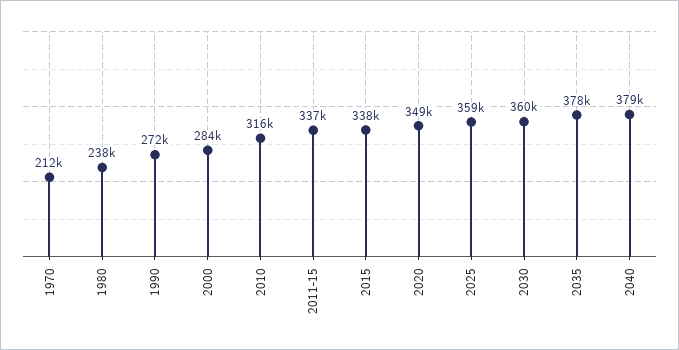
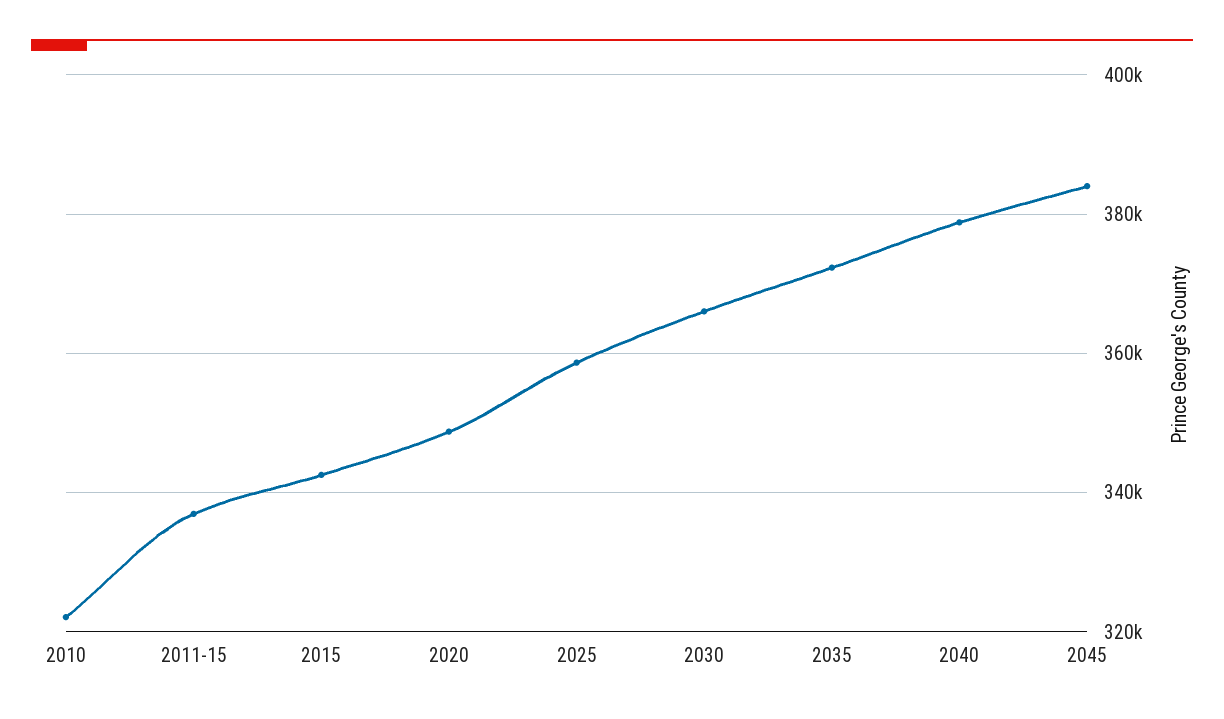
1970: 212000 -> none
1980: 238000 -> none
1990: 272000 -> none
2000: 284000 -> none
2010: 316000 -> 322000
2015: 338000 -> 342000
2030: 360000 -> 366000
2035: 378000 -> 372000
2045: none -> 384000

